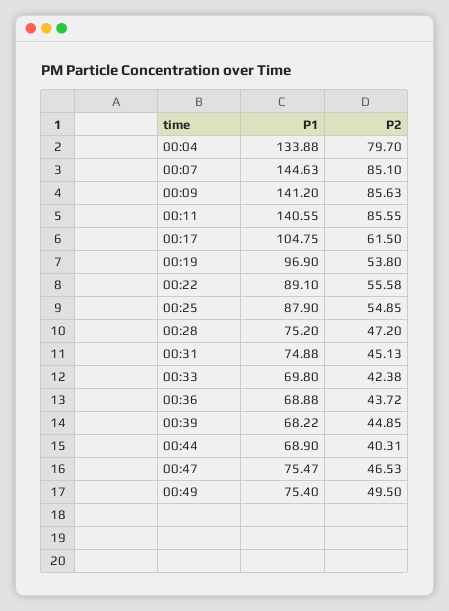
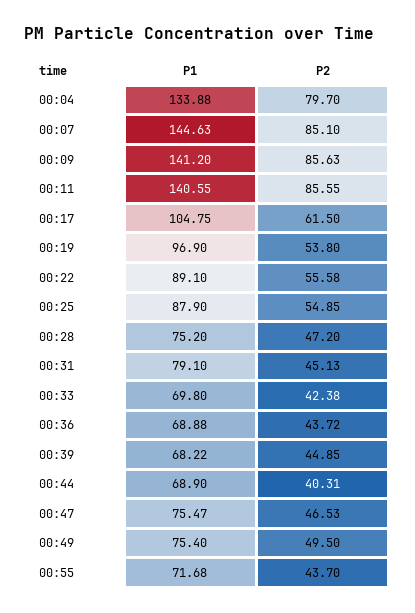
P1, 00:31: 74.88 -> 79.1
P1, 00:55: none -> 71.68
P2, 00:55: none -> 43.7

